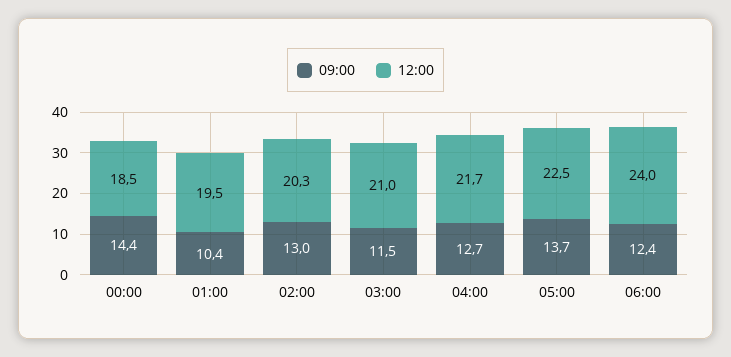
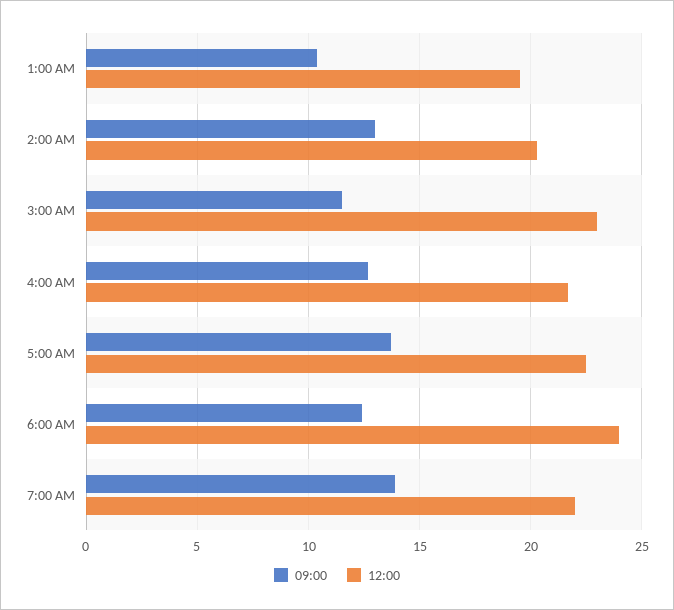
09:00, 00:00: 14.4 -> none
12:00, 00:00: 18.5 -> none
12:00, 03:00: 21 -> 23
09:00, 7:00 AM: none -> 14
12:00, 7:00 AM: none -> 22

